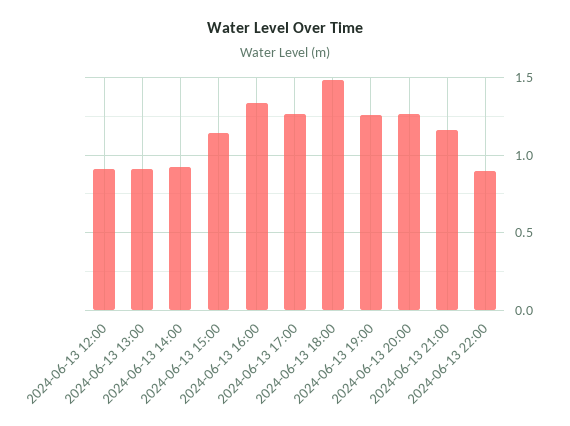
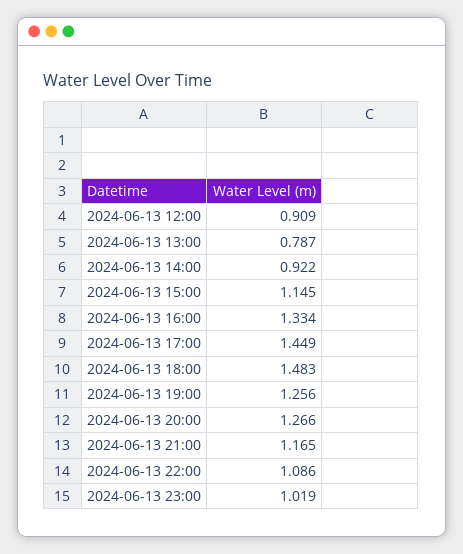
2024-06-13 13:00: 0.9 -> 0.787
2024-06-13 17:00: 1.25 -> 1.449
2024-06-13 22:00: 0.9 -> 1.086
2024-06-13 23:00: none -> 1.019

